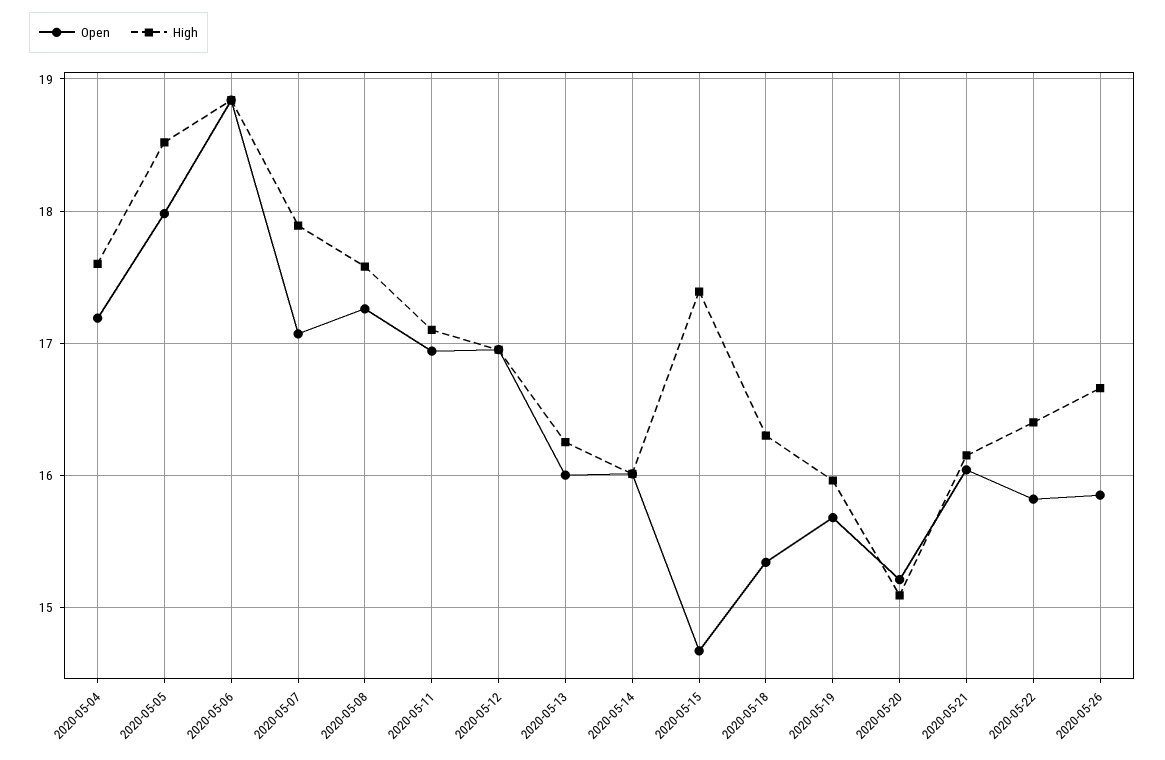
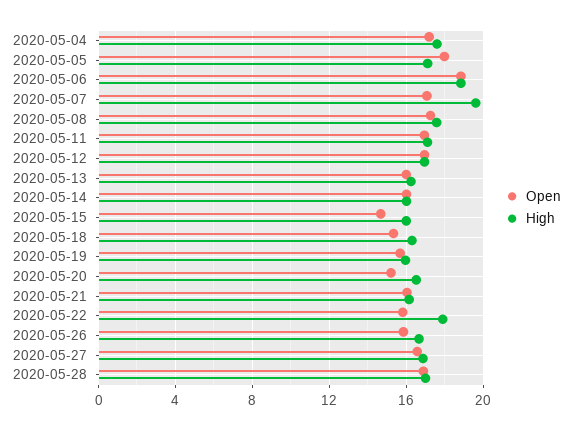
High, 2020-05-05: 18.5 -> 17
High, 2020-05-07: 17.9 -> 19.5
High, 2020-05-15: 17.4 -> 16
High, 2020-05-20: 15.1 -> 16.5
High, 2020-05-22: 16.4 -> 18
Open, 2020-05-27: none -> 16.5
High, 2020-05-27: none -> 17
Open, 2020-05-28: none -> 17
High, 2020-05-28: none -> 17

